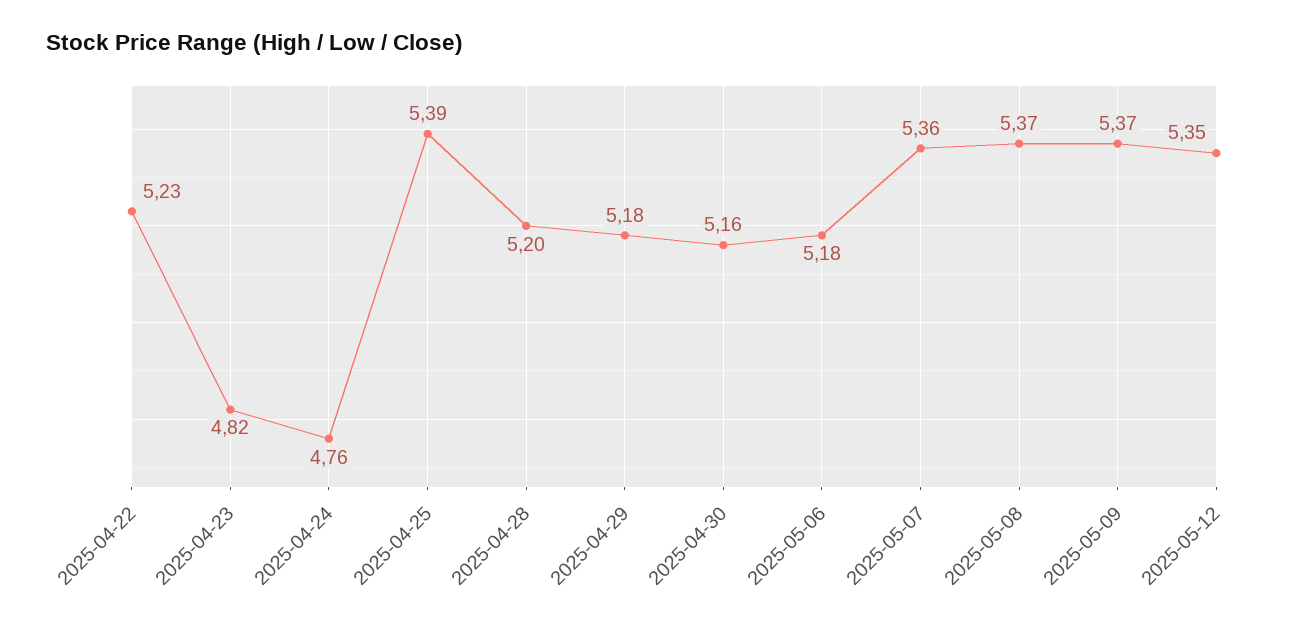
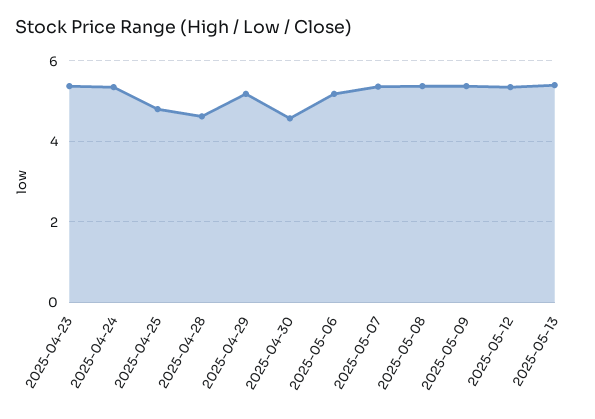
2025-04-22: 5.23 -> none
2025-04-23: 4.82 -> 5.4
2025-04-24: 4.76 -> 5.4
2025-04-25: 5.39 -> 4.8
2025-04-28: 5.2 -> 4.6
2025-04-30: 5.16 -> 4.6
2025-05-13: none -> 5.4

